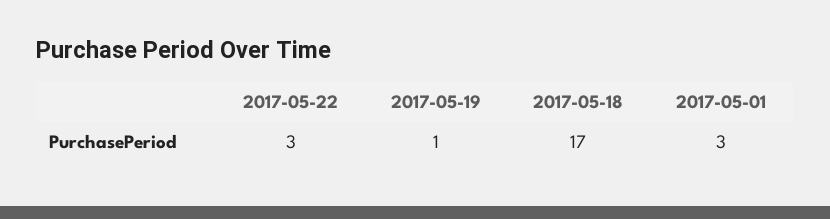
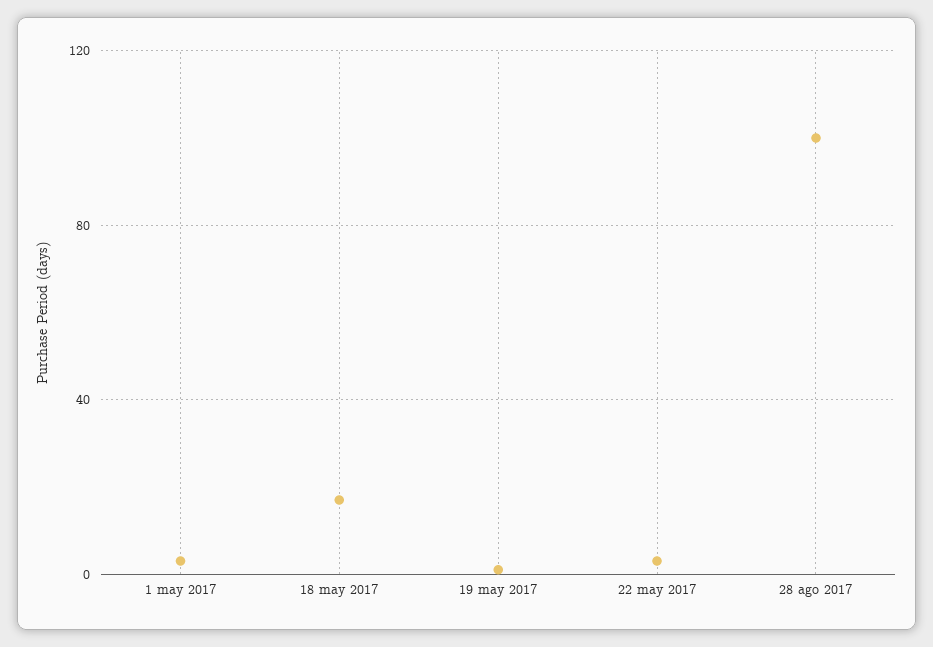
28 ago 2017: none -> 100

